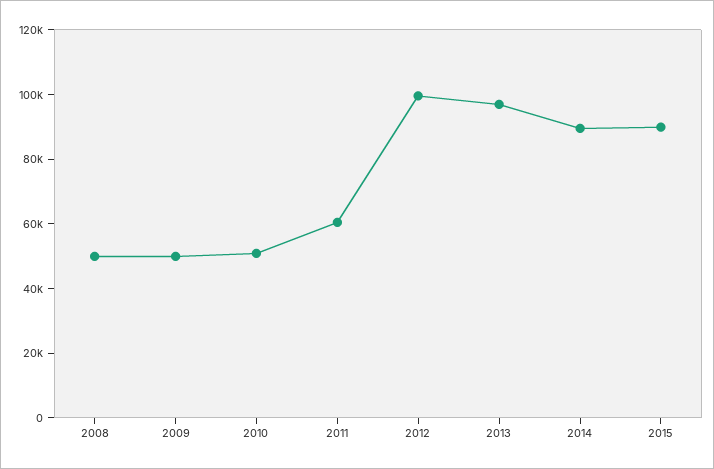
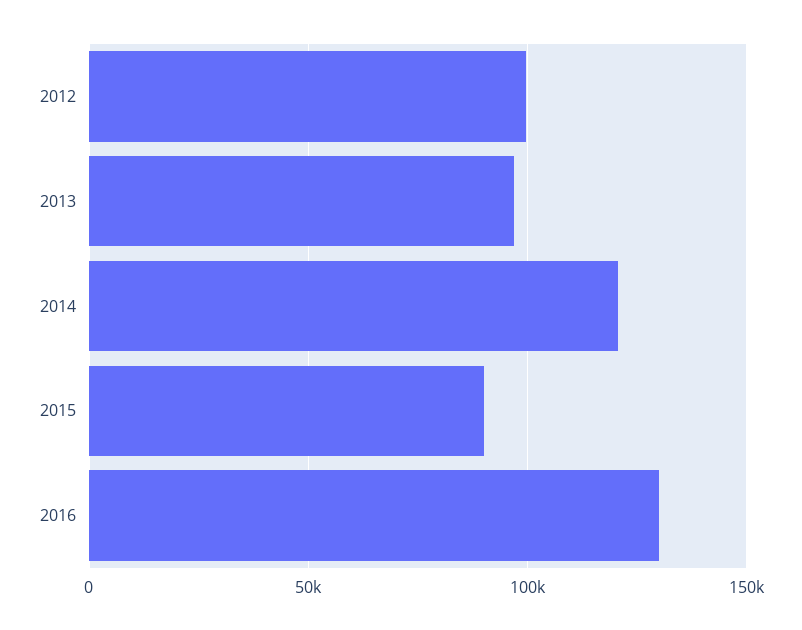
2008: 50000 -> none
2009: 50000 -> none
2010: 50000 -> none
2011: 60000 -> none
2014: 90000 -> 120000
2016: none -> 130000

